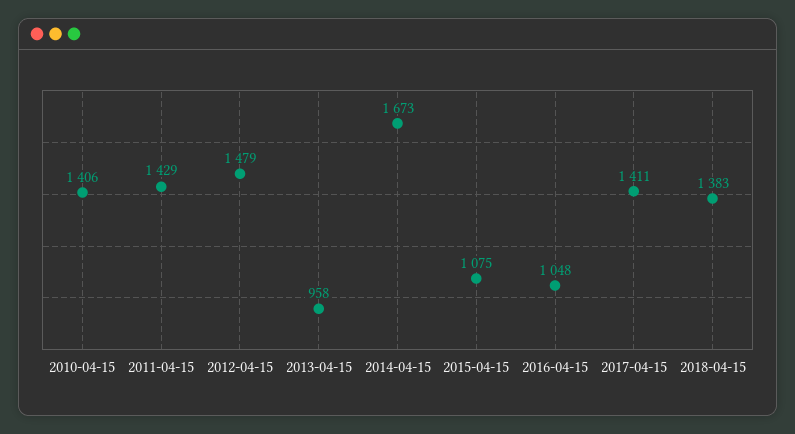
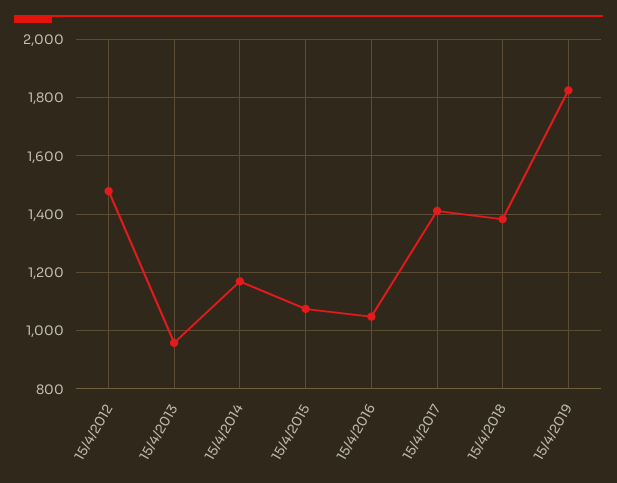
2010-04-15: 1406 -> none
2011-04-15: 1429 -> none
2014-04-15: 1673 -> 1175
15/4/2019: none -> 1825

